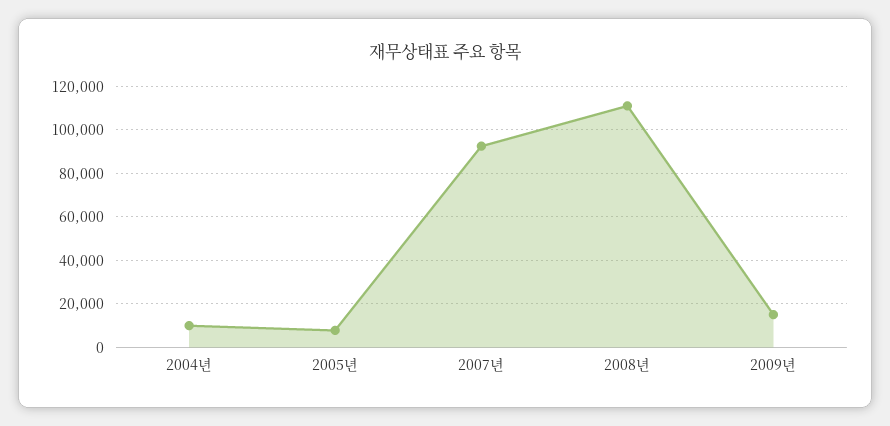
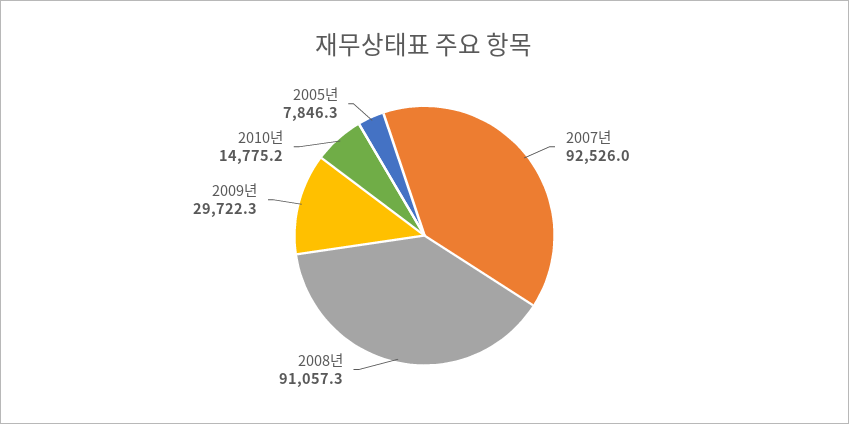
2004년: 10000 -> none
2008년: 110000 -> 91057.3
2009년: 15000 -> 29722.3
2010년: none -> 14775.2

